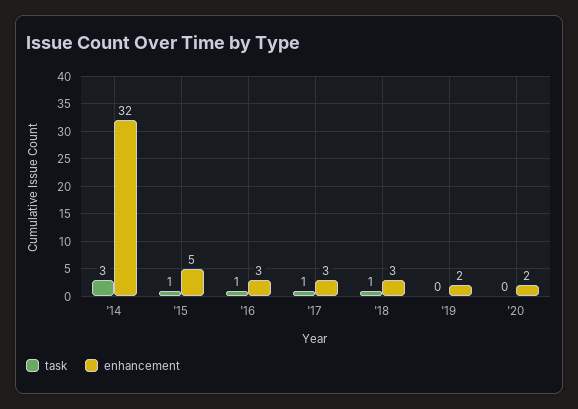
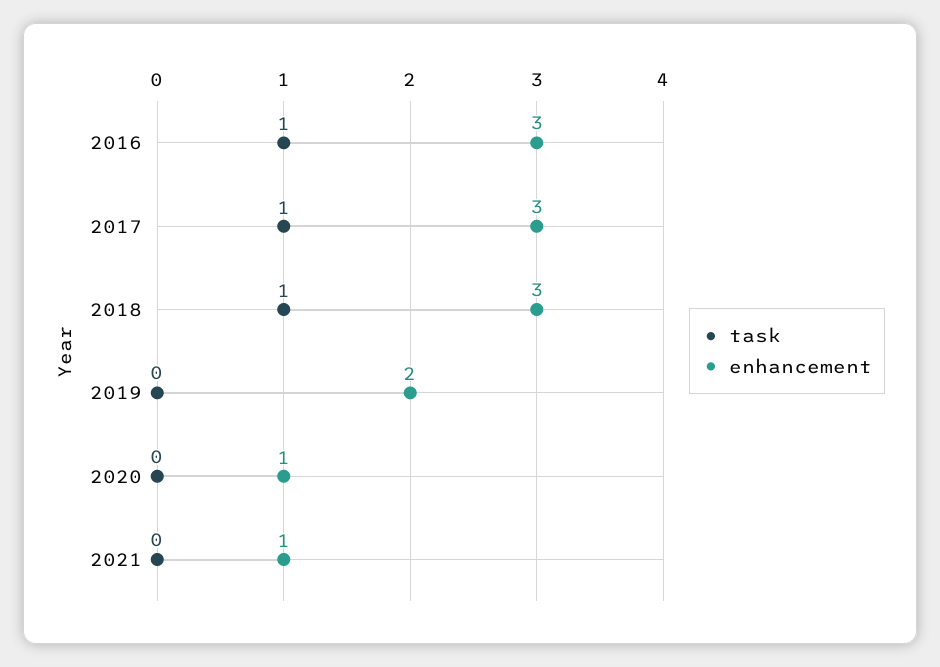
task, '14: 3 -> none
enhancement, '14: 32 -> none
task, '15: 1 -> none
enhancement, '15: 5 -> none
enhancement, '20: 2 -> 1
task, 2021: none -> 0
enhancement, 2021: none -> 1

